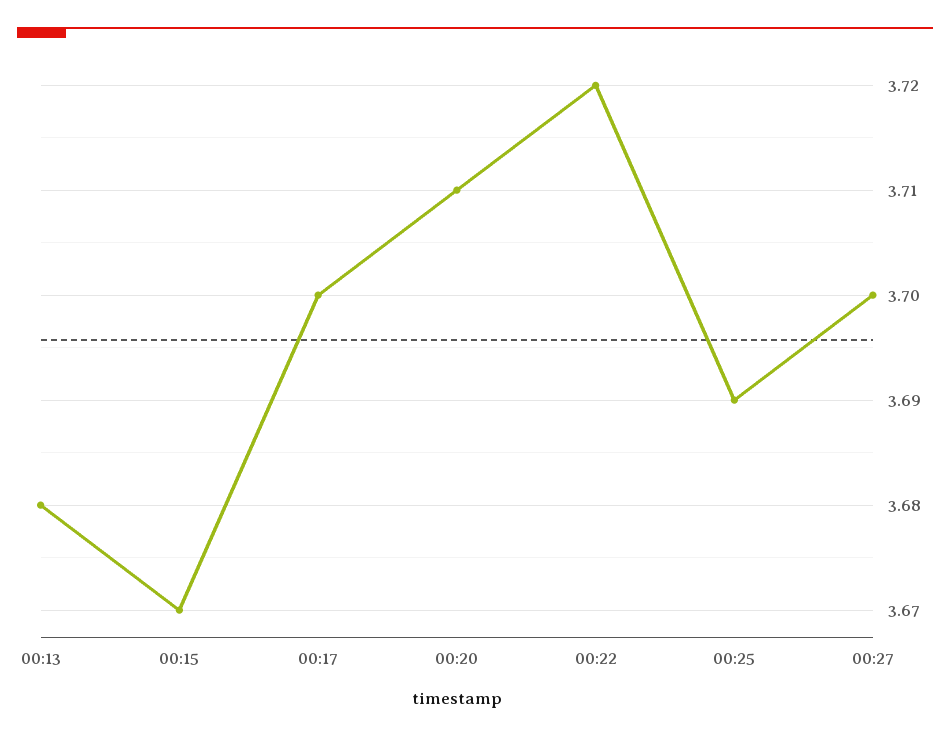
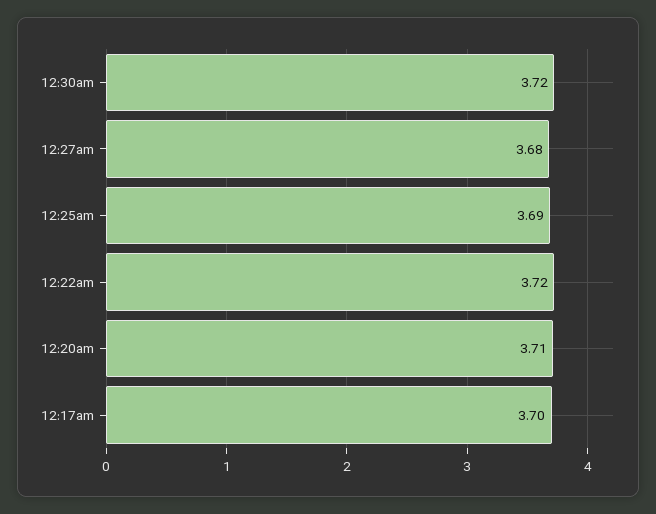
00:13: 3.68 -> none
00:15: 3.67 -> none
00:27: 3.7 -> 3.68
12:30am: none -> 3.72

